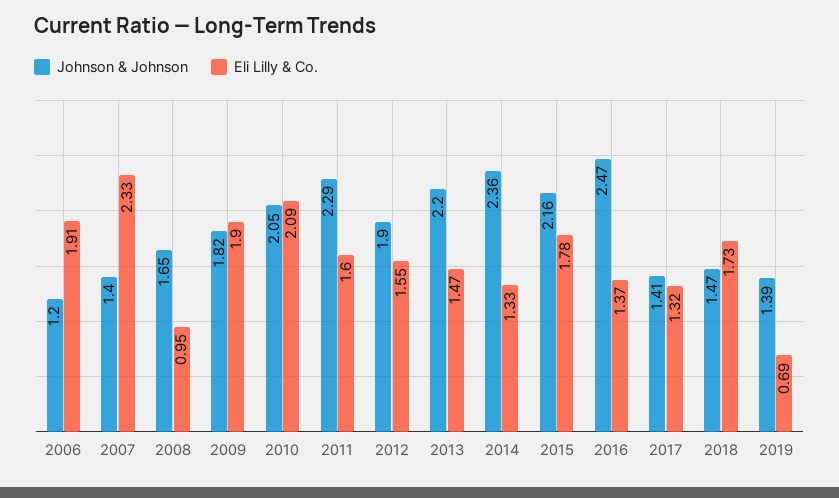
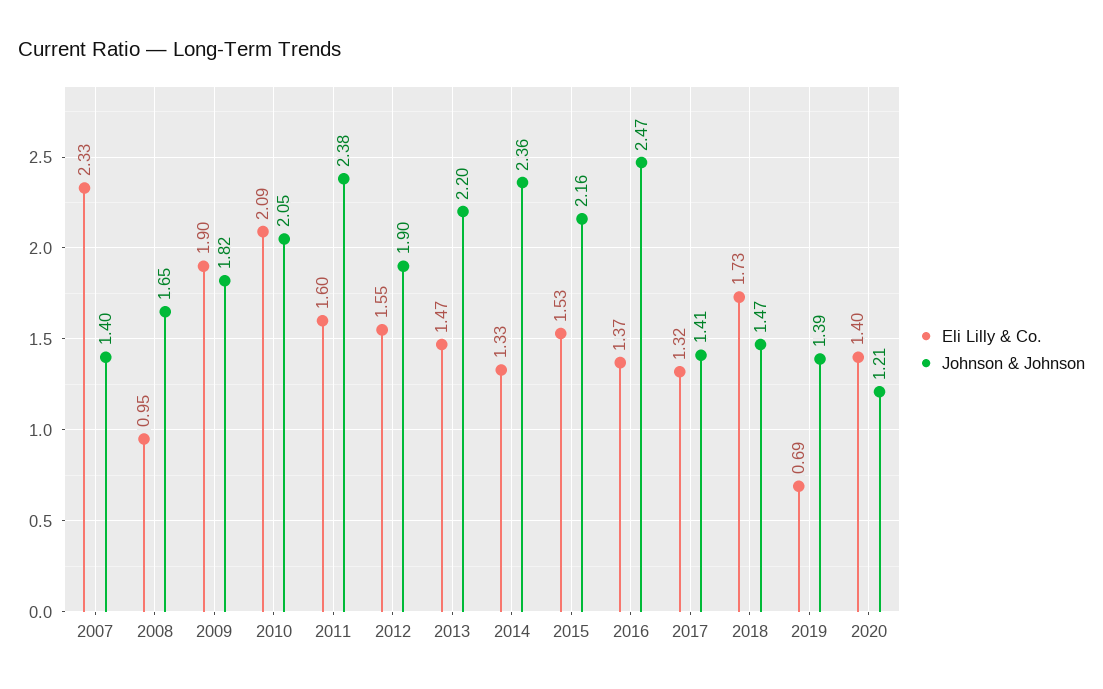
Johnson & Johnson, 2006: 1.2 -> none
Eli Lilly & Co., 2006: 1.91 -> none
Johnson & Johnson, 2011: 2.29 -> 2.38
Eli Lilly & Co., 2015: 1.78 -> 1.53
Eli Lilly & Co., 2020: none -> 1.4
Johnson & Johnson, 2020: none -> 1.21

